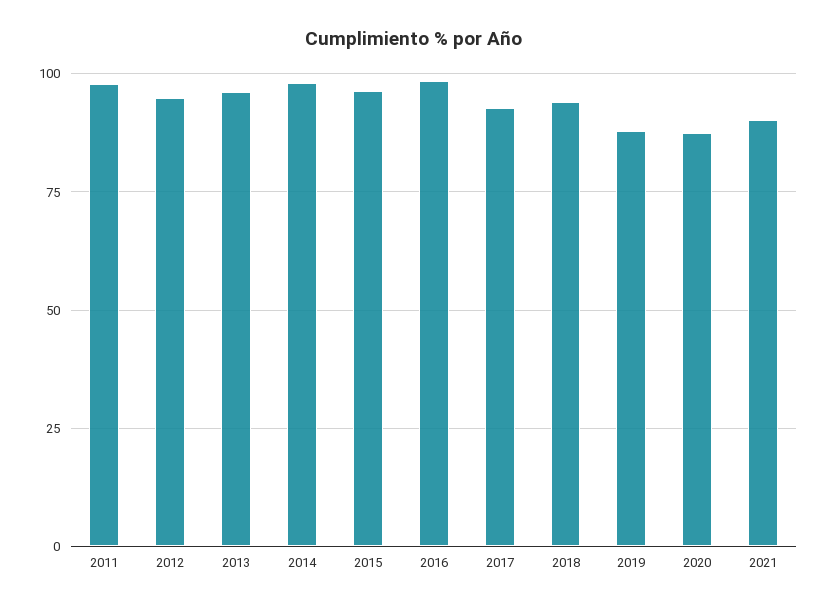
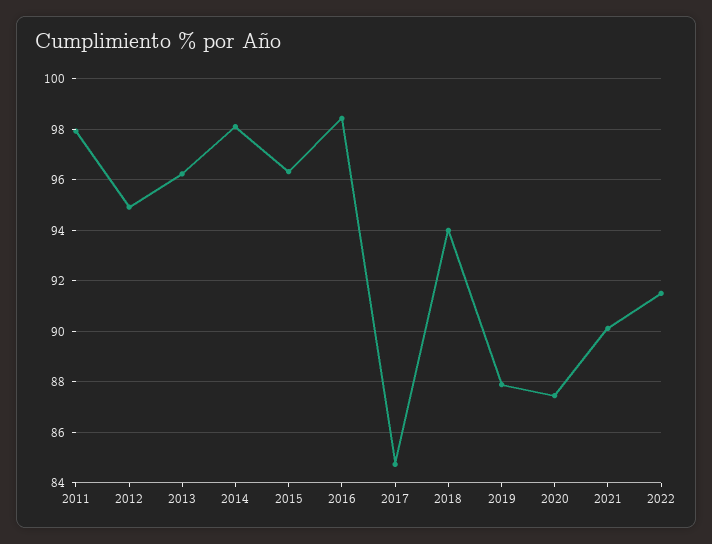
2017: 92.5 -> 84.75
2022: none -> 91.5

